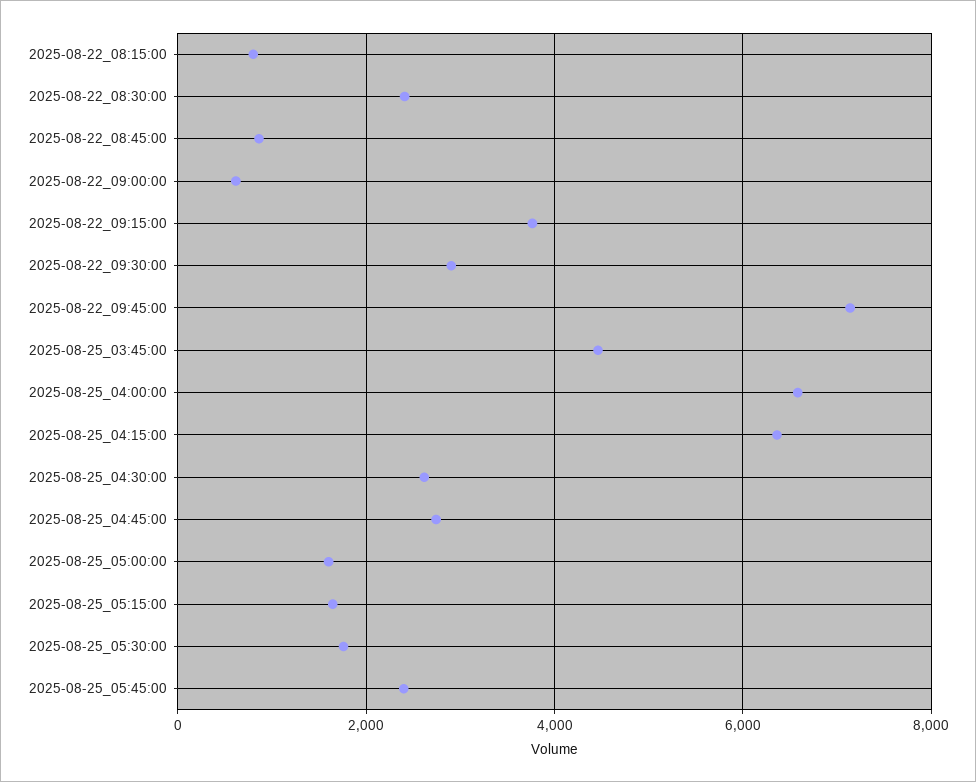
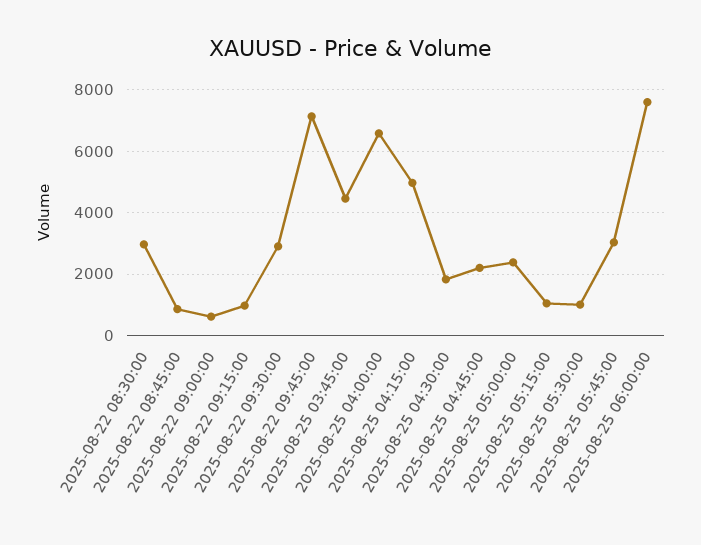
2025-08-22_08:15:00: 800 -> none
2025-08-22_08:30:00: 2400 -> 3000
2025-08-22_09:15:00: 3800 -> 1000
2025-08-25_04:15:00: 6400 -> 5000
2025-08-25_04:30:00: 2600 -> 1800
2025-08-25_04:45:00: 2800 -> 2200
2025-08-25_05:00:00: 1600 -> 2400
2025-08-25_05:15:00: 1600 -> 1000
2025-08-25_05:30:00: 1800 -> 1000
2025-08-25_05:45:00: 2400 -> 3000
2025-08-25 06:00:00: none -> 7600

